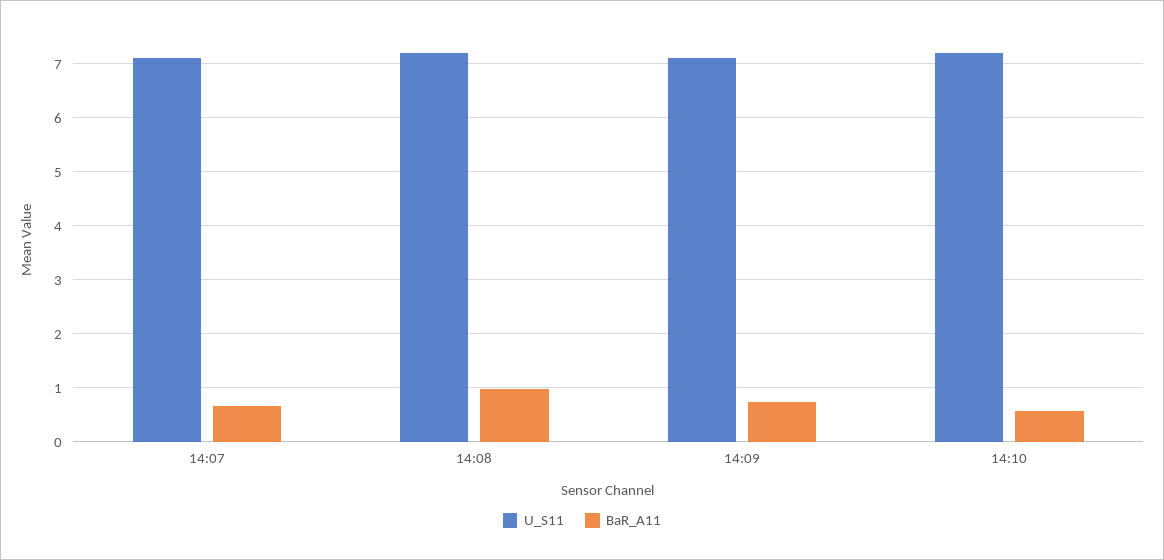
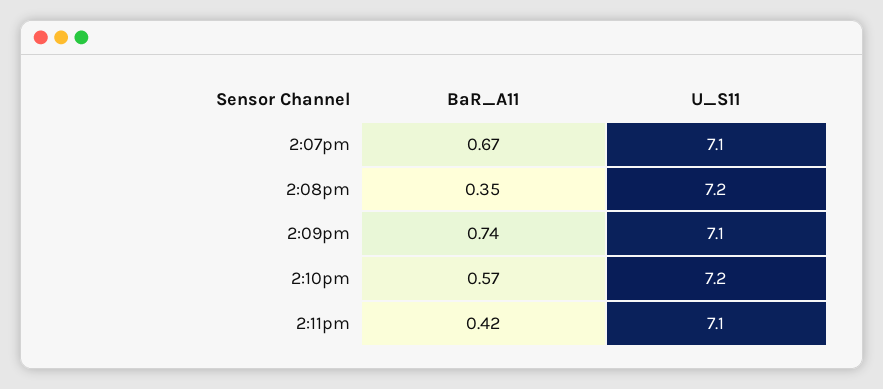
BaR_A11, 14:08: 1 -> 0.35
BaR_A11, 2:11pm: none -> 0.42
U_S11, 2:11pm: none -> 7.1

